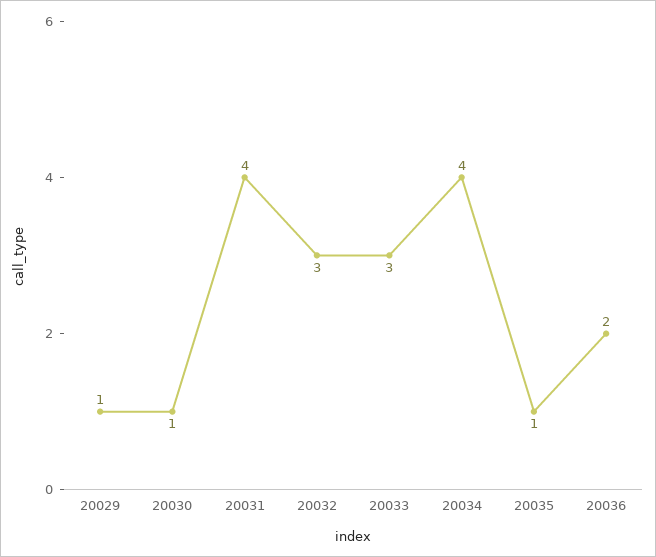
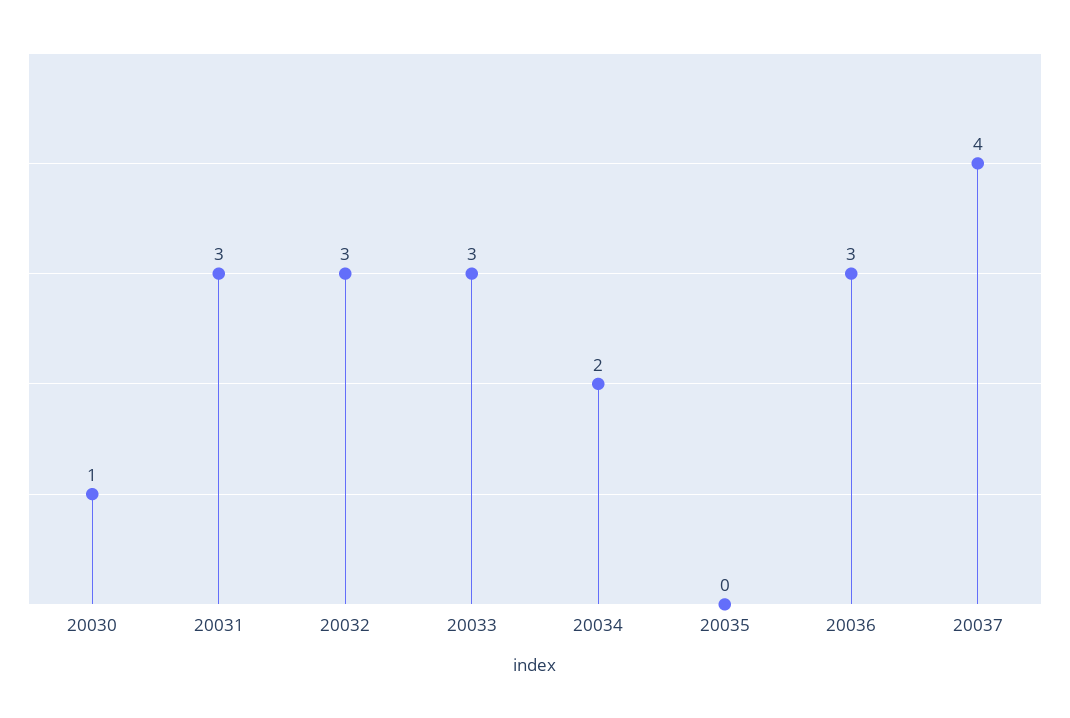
20029: 1 -> none
20031: 4 -> 3
20034: 4 -> 2
20035: 1 -> 0
20036: 2 -> 3
20037: none -> 4

